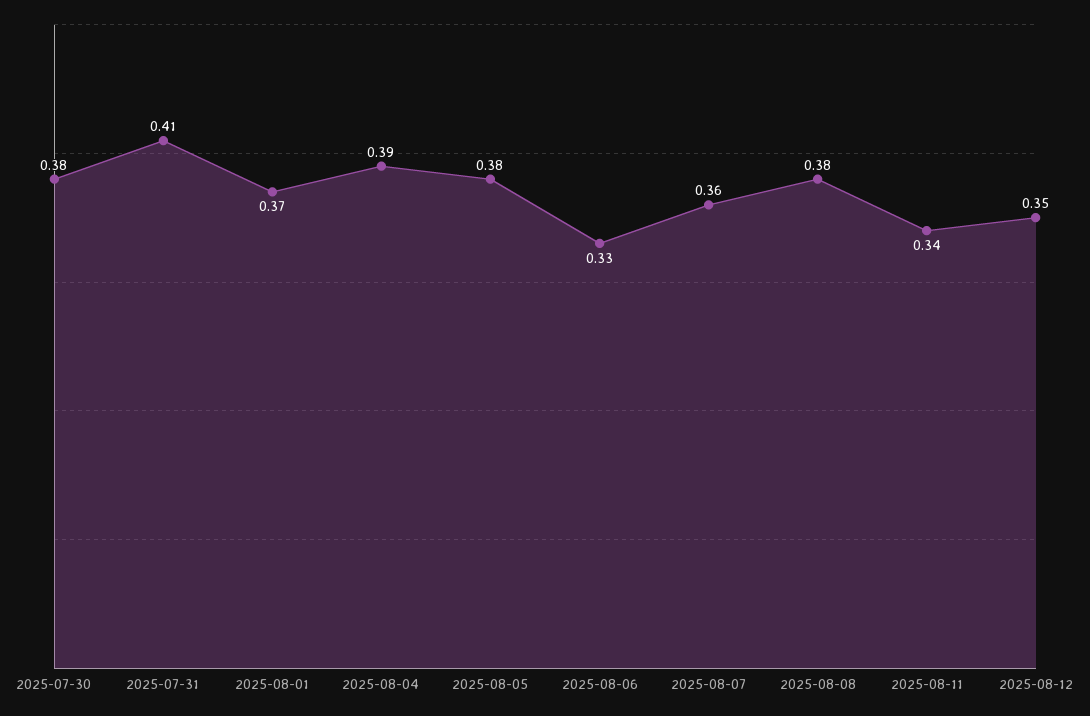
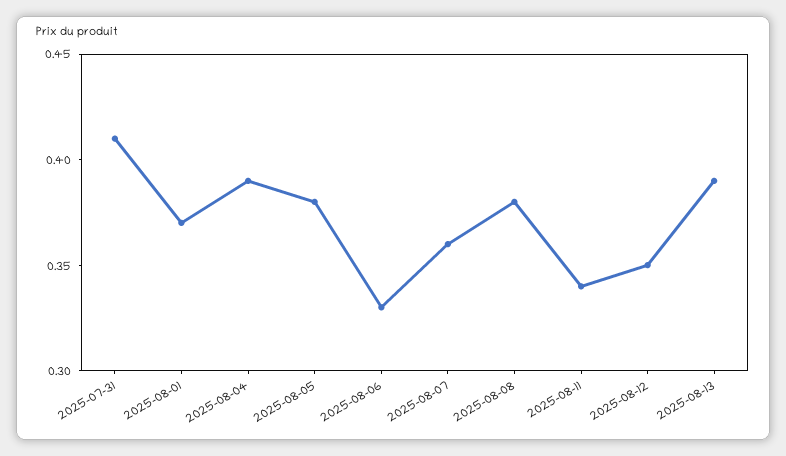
2025-07-30: 0.38 -> none
2025-08-13: none -> 0.39

